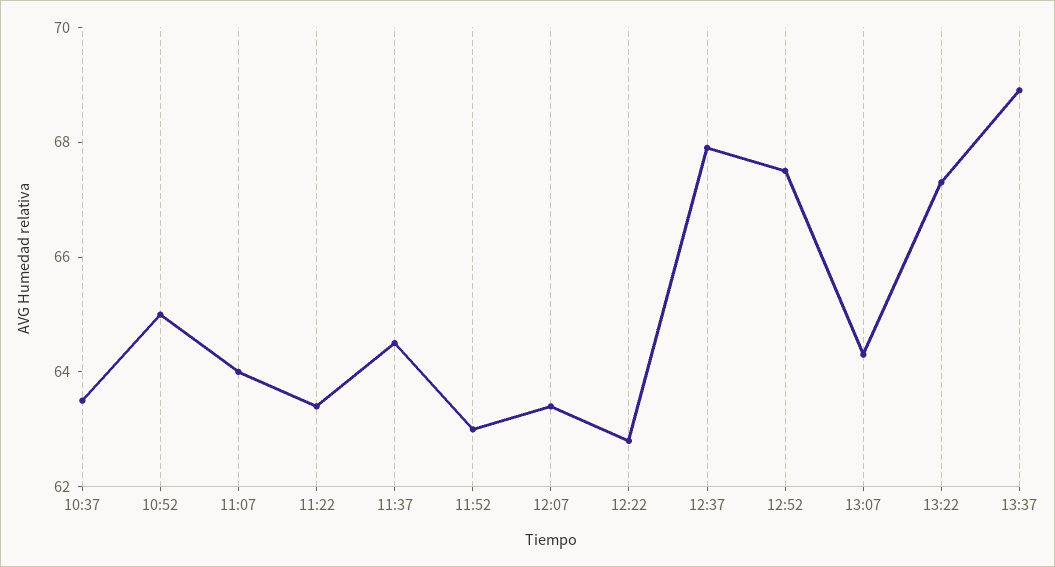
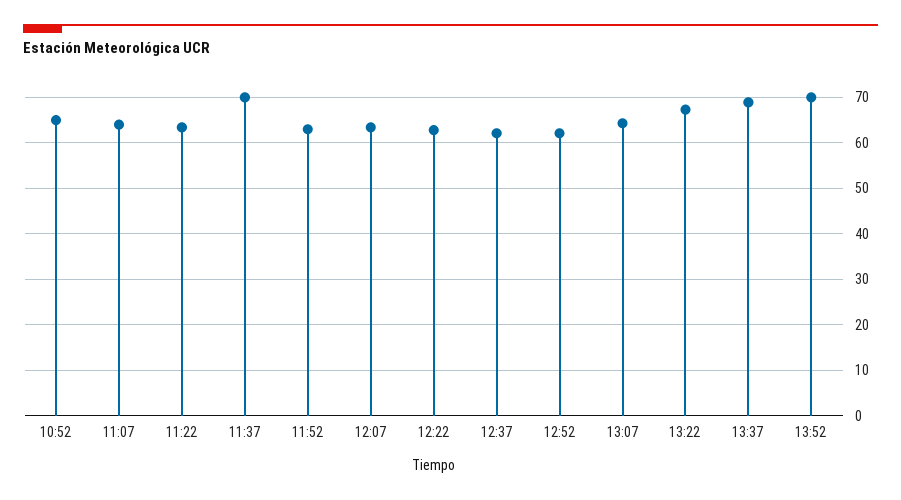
10:37: 63.5 -> none
11:37: 64.5 -> 70
12:37: 68 -> 62
12:52: 67.5 -> 62
13:52: none -> 70

